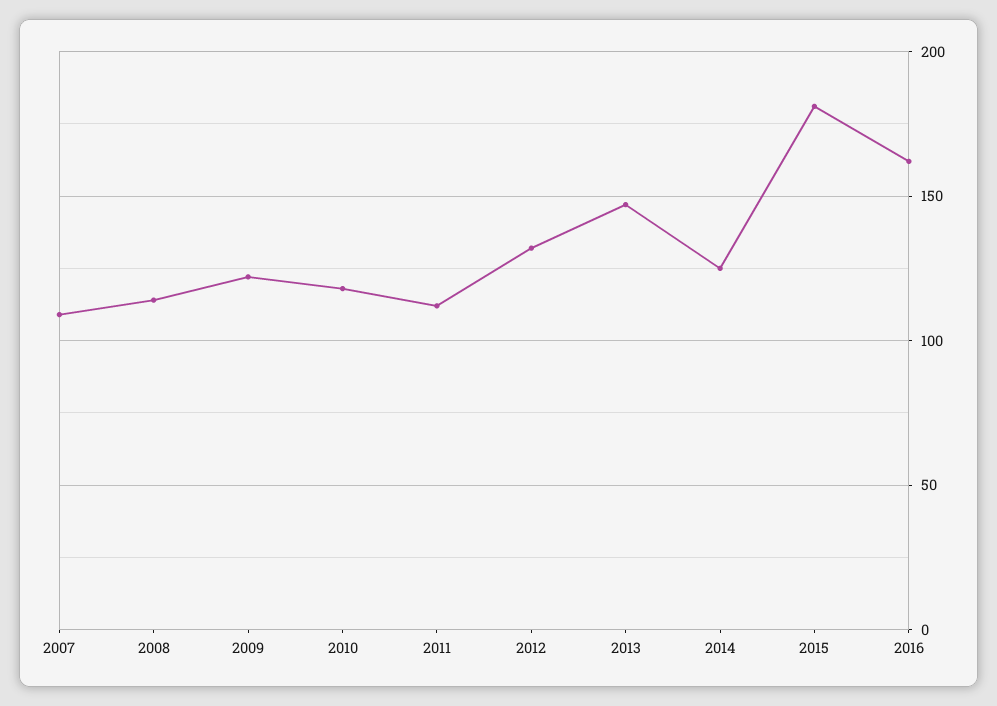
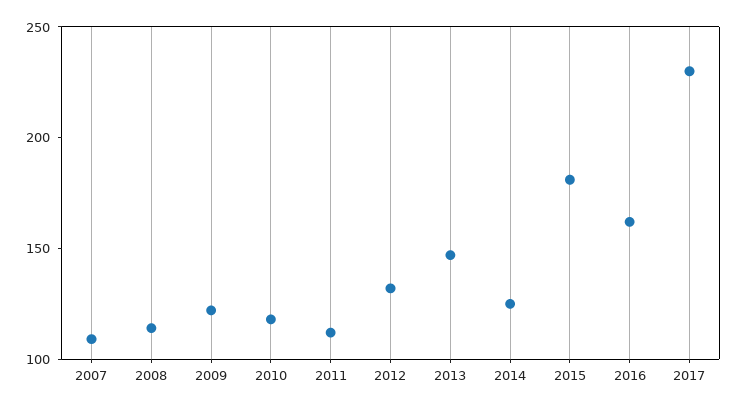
2017: none -> 230

